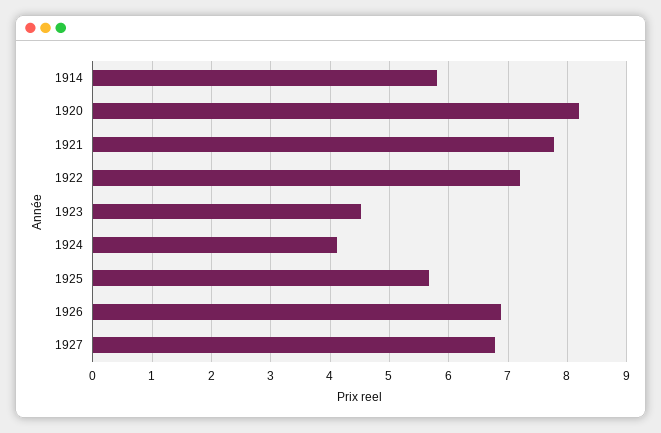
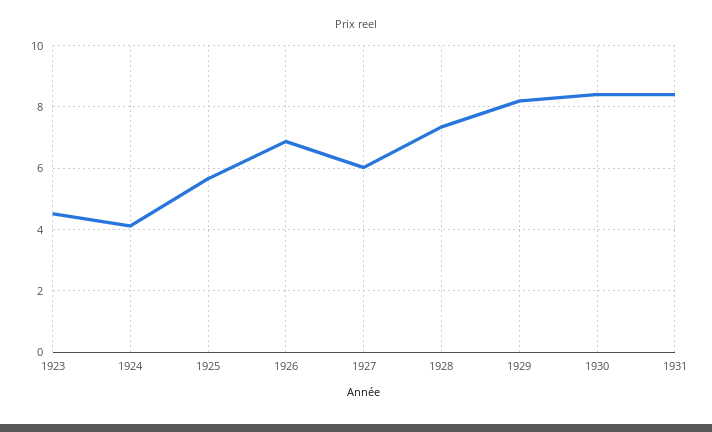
1914: 5.8 -> none
1920: 8.2 -> none
1921: 7.8 -> none
1922: 7.2 -> none
1927: 6.8 -> 6
1928: none -> 7.4
1929: none -> 8.2
1930: none -> 8.4
1931: none -> 8.4

